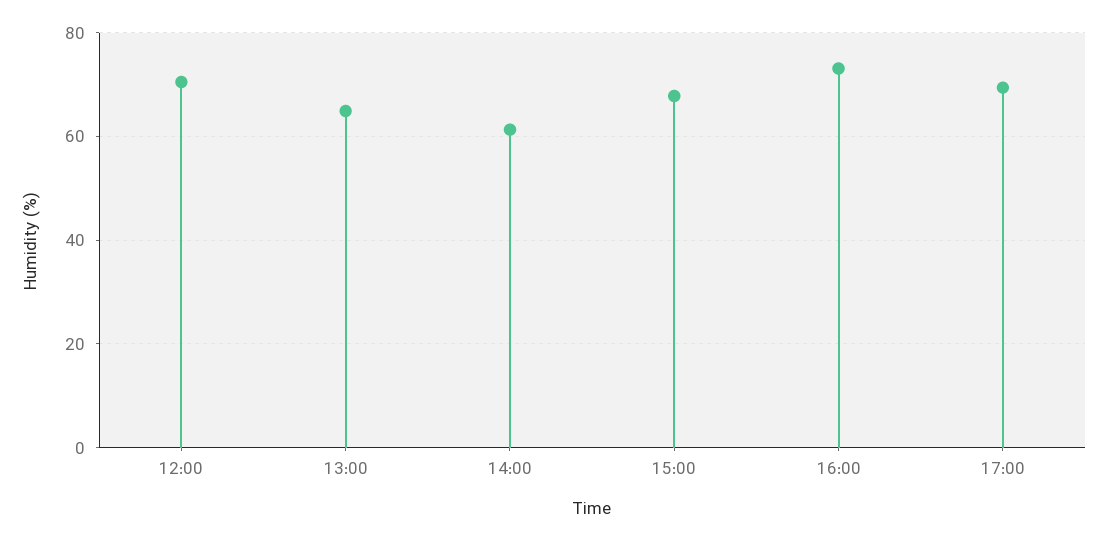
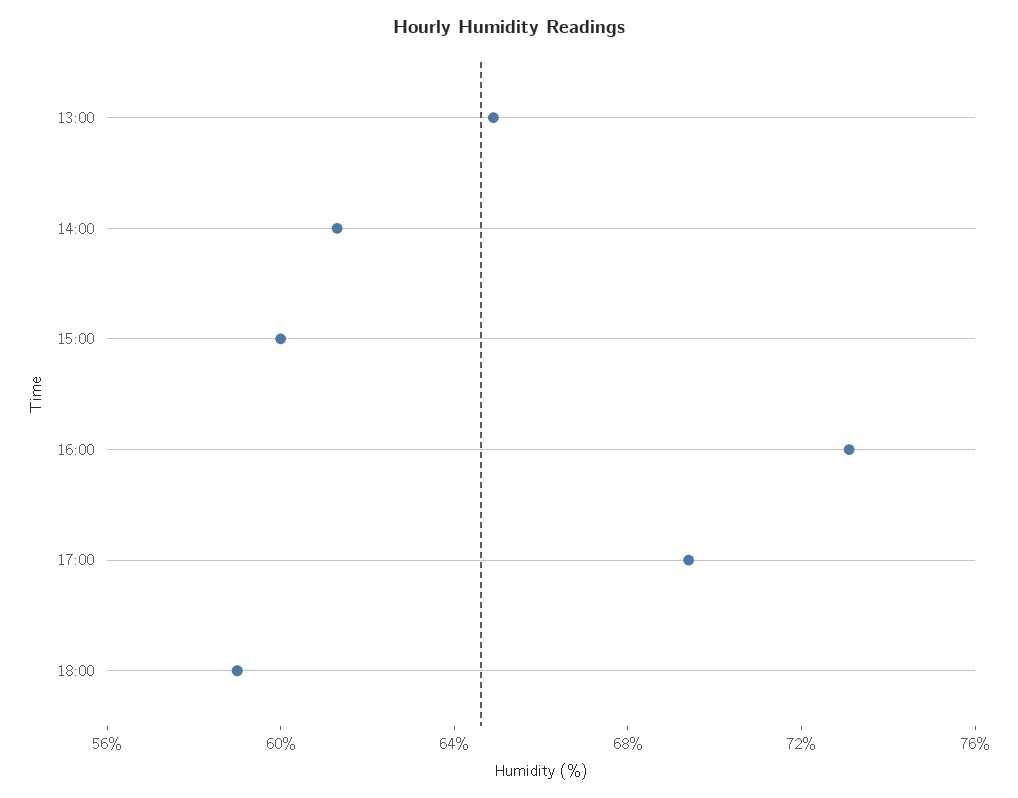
12:00: 70 -> none
15:00: 68 -> 60
18:00: none -> 59

